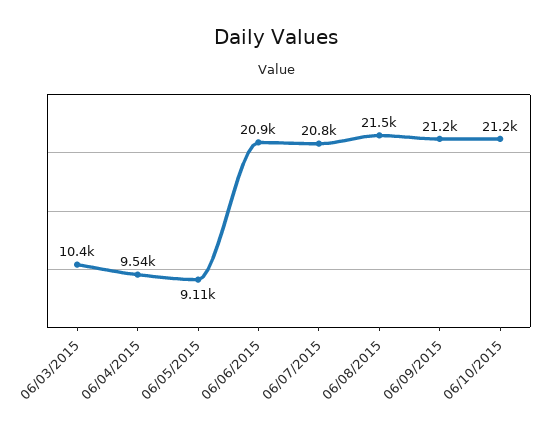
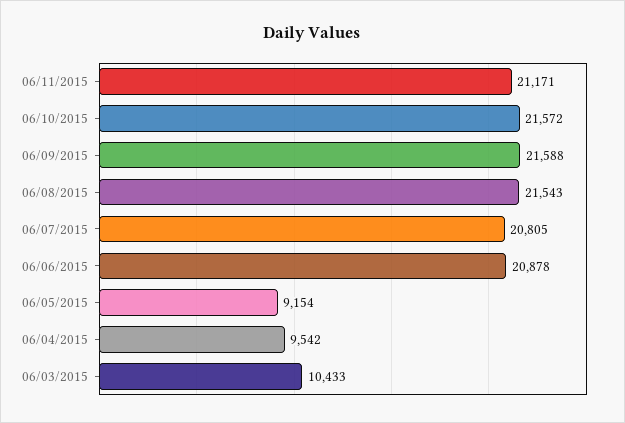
06/05/2015: 9110 -> 9154
06/09/2015: 21200 -> 21588
06/10/2015: 21200 -> 21572
06/11/2015: none -> 21171

